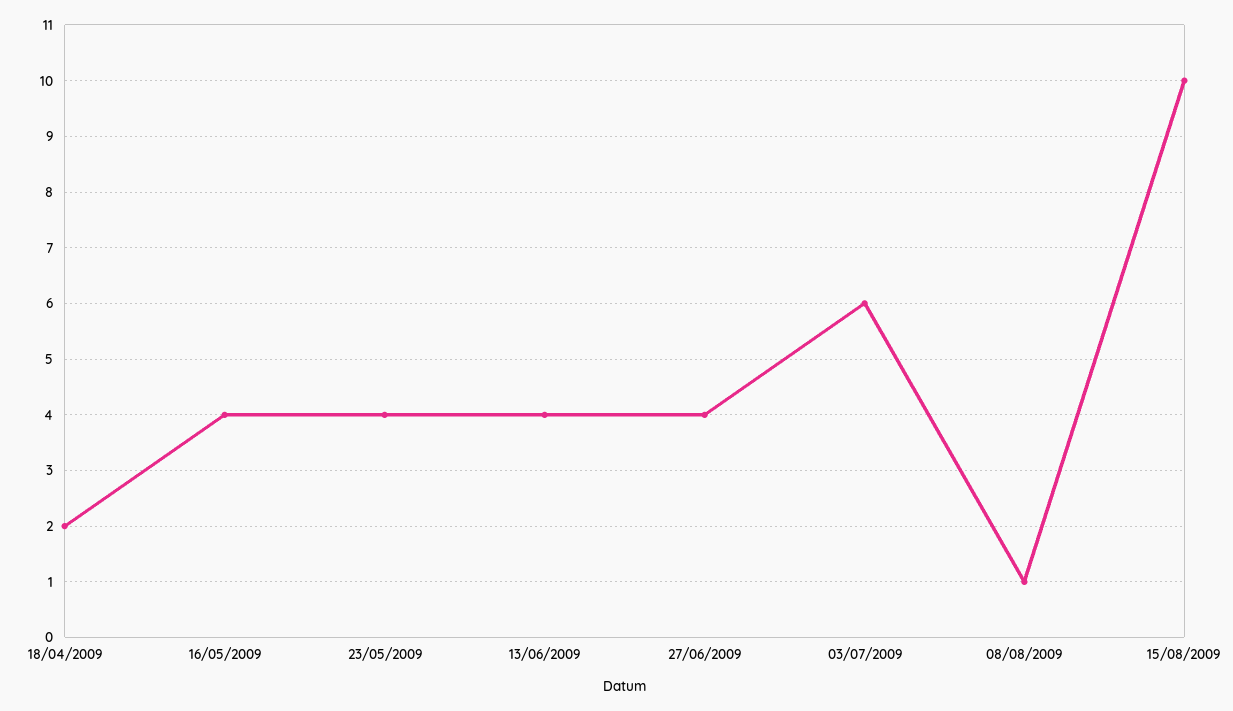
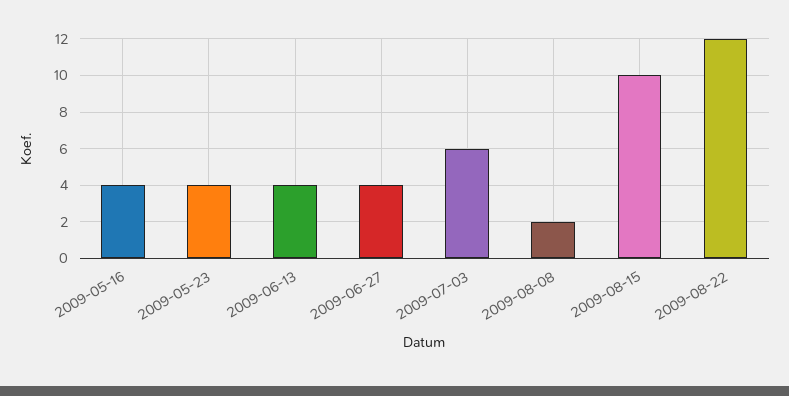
18/04/2009: 2 -> none
08/08/2009: 1 -> 2
2009-08-22: none -> 12

